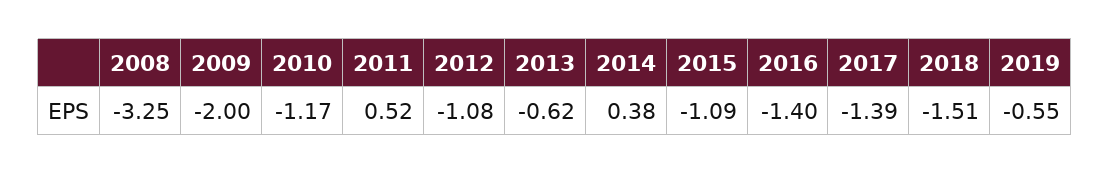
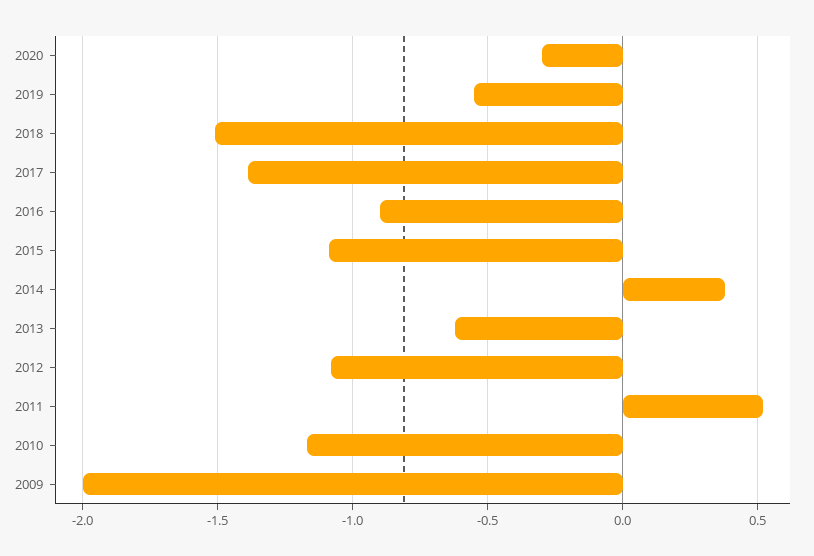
2008: -3.25 -> none
2016: -1.4 -> -0.9
2020: none -> -0.3

